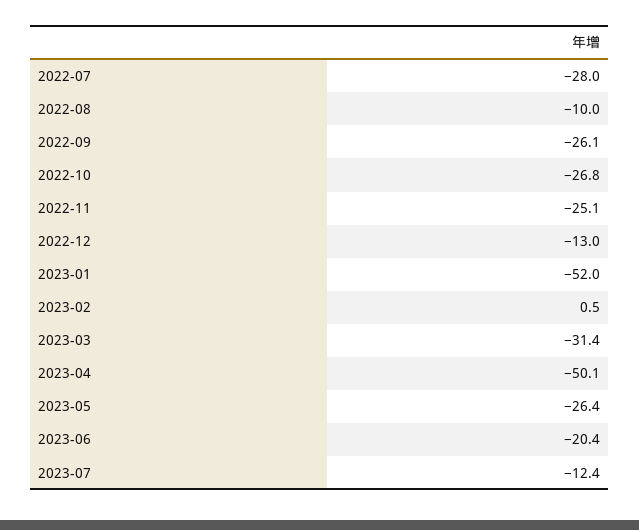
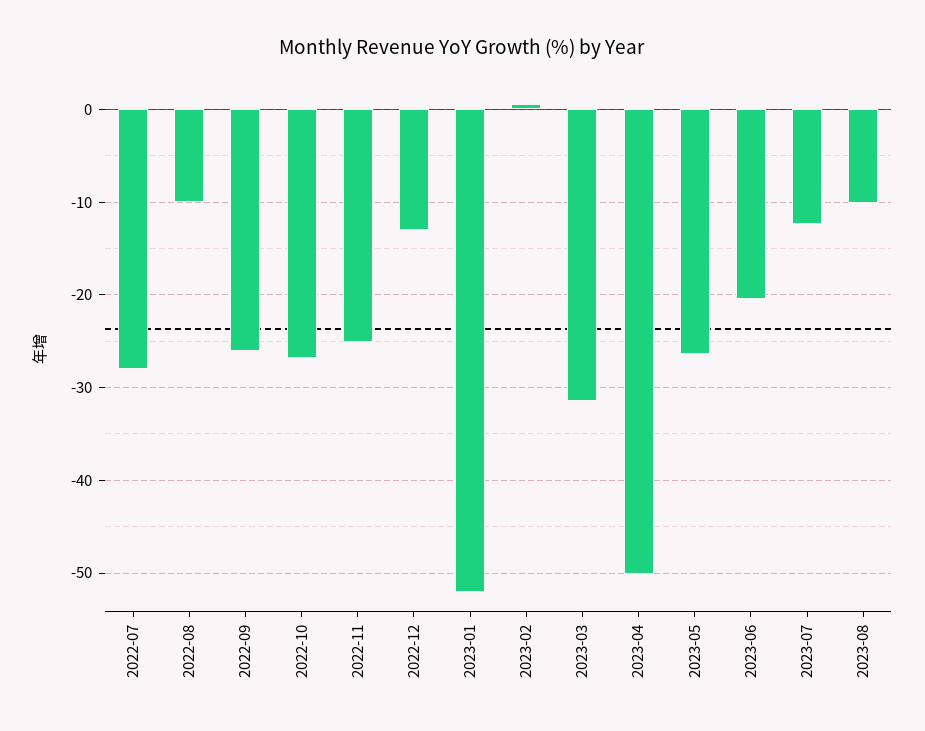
2023-08: none -> -10

